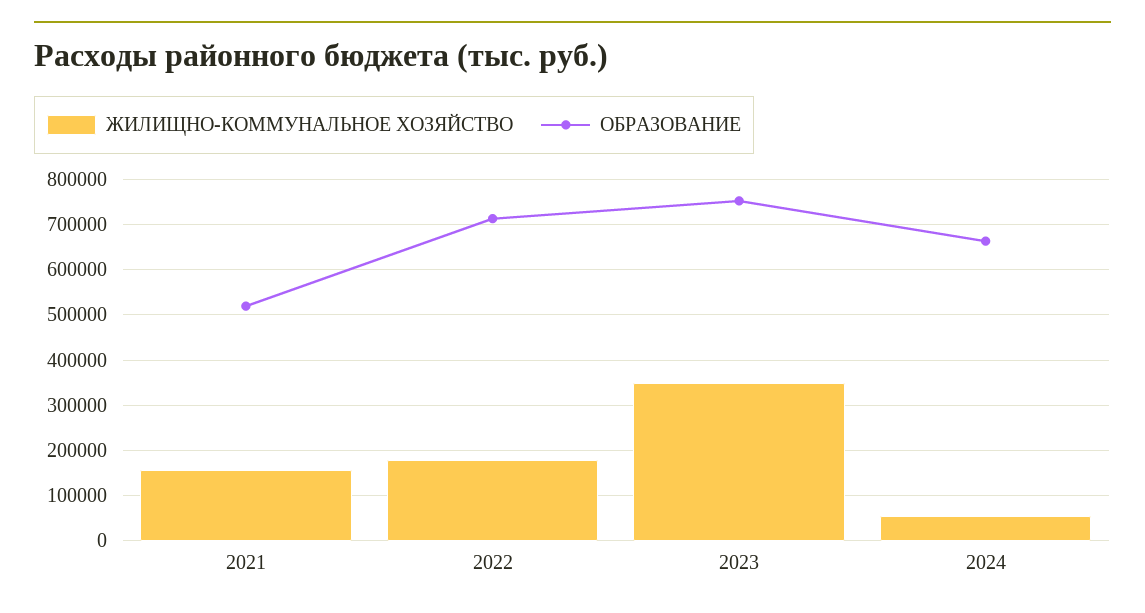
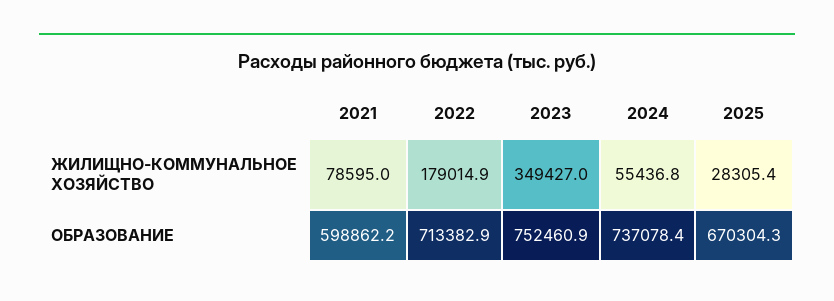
ЖИЛИЩНО-КОММУНАЛЬНОЕ ХОЗЯЙСТВО, 2021: 160000 -> 78595
ОБРАЗОВАНИЕ, 2021: 520000 -> 598862.2
ОБРАЗОВАНИЕ, 2024: 660000 -> 737078.4
ЖИЛИЩНО-КОММУНАЛЬНОЕ ХОЗЯЙСТВО, 2025: none -> 28305.4
ОБРАЗОВАНИЕ, 2025: none -> 670304.3

